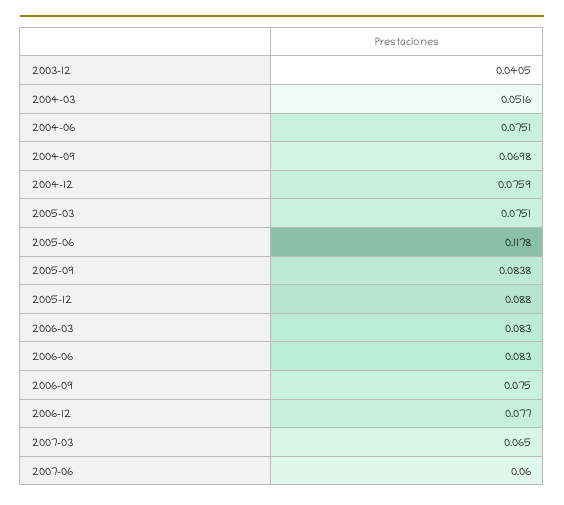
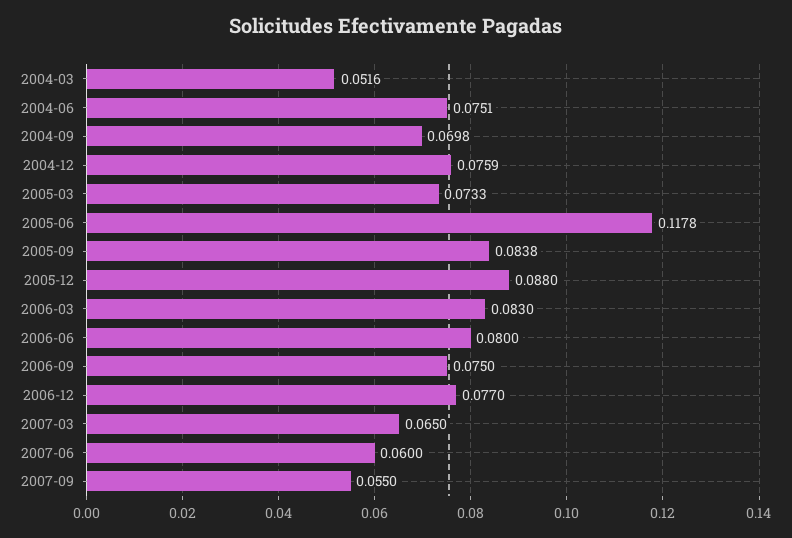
2003-12: 0.0405 -> none
2005-03: 0.0751 -> 0.0733
2006-06: 0.083 -> 0.08
2007-09: none -> 0.055

